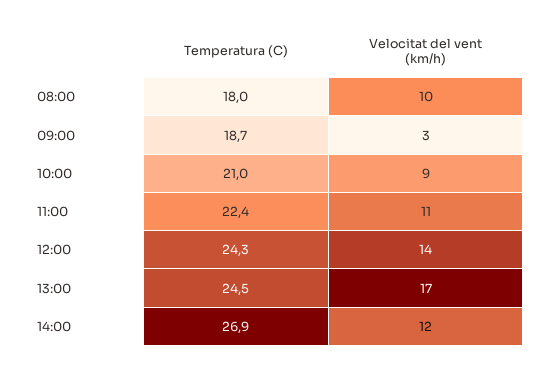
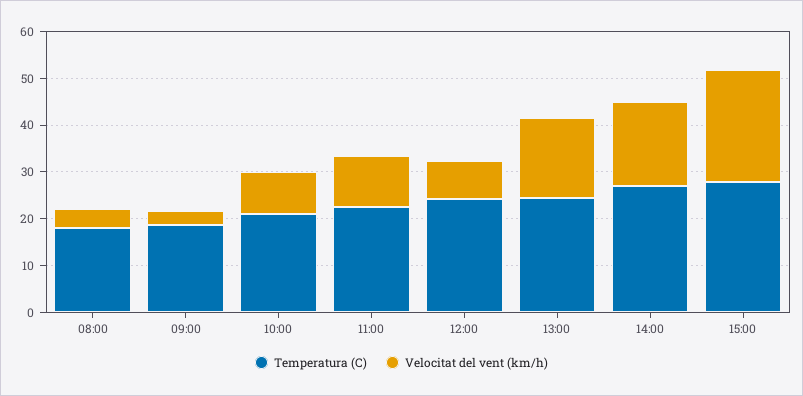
Velocitat del vent (km/h), 08:00: 10 -> 4
Velocitat del vent (km/h), 12:00: 14 -> 8
Velocitat del vent (km/h), 14:00: 12 -> 18
Temperatura (C), 15:00: none -> 28
Velocitat del vent (km/h), 15:00: none -> 24

